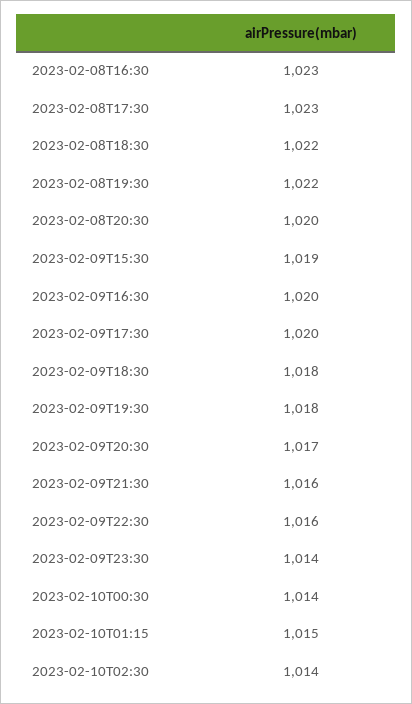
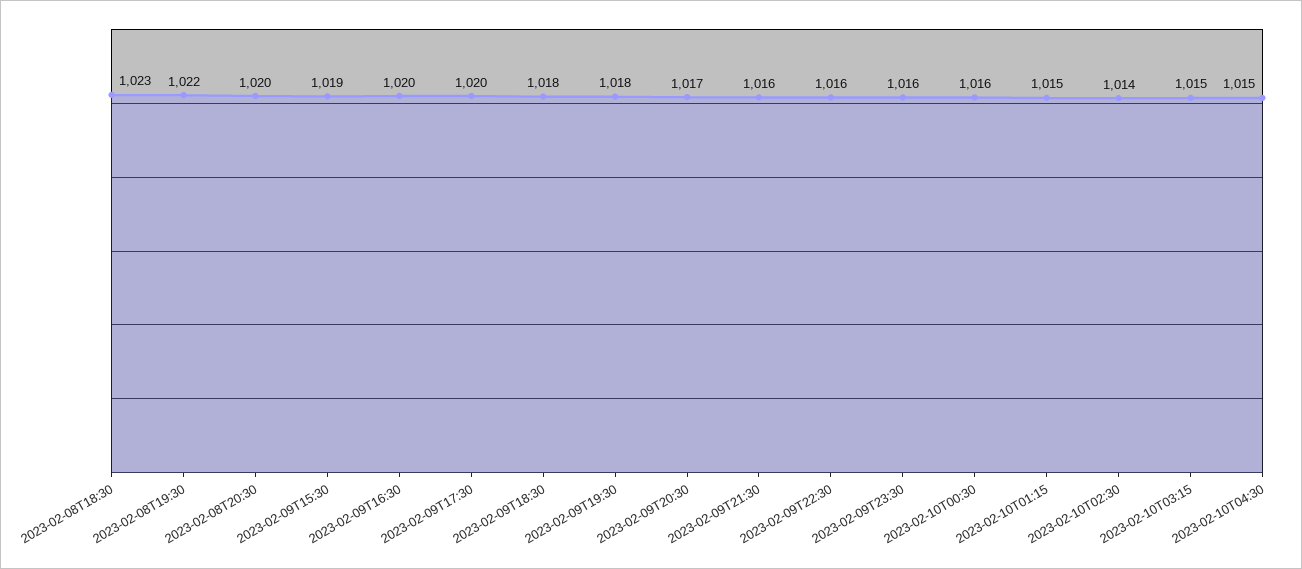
2023-02-08T16:30: 1023 -> none
2023-02-08T17:30: 1023 -> none
2023-02-08T18:30: 1022 -> 1023
2023-02-09T23:30: 1014 -> 1016
2023-02-10T00:30: 1014 -> 1016
2023-02-10T03:15: none -> 1015
2023-02-10T04:30: none -> 1015

